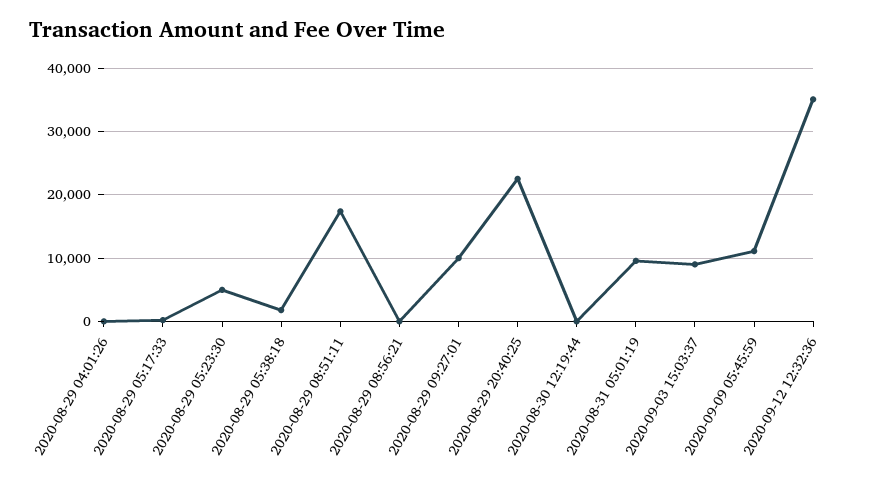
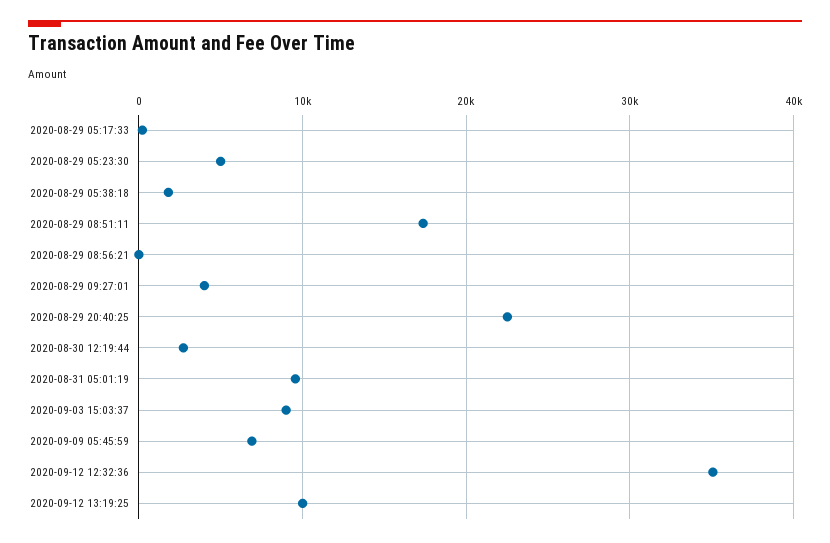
2020-08-29 04:01:26: 0 -> none
2020-08-29 09:27:01: 10000 -> 4000
2020-08-30 12:19:44: 0 -> 3000
2020-09-09 05:45:59: 11000 -> 7000
2020-09-12 13:19:25: none -> 10000

